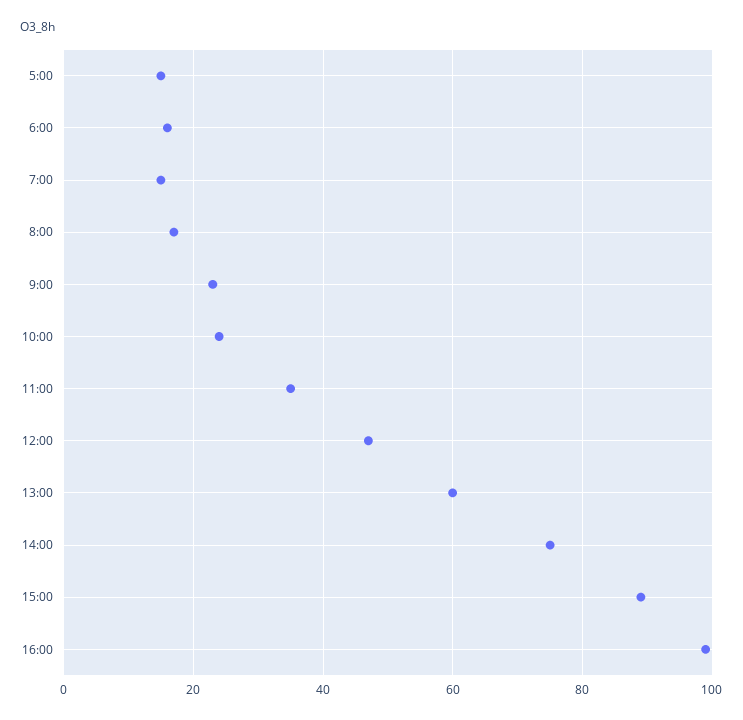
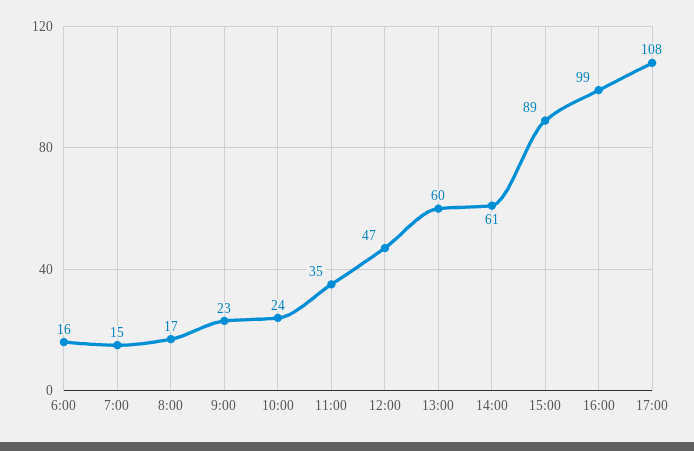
5:00: 15 -> none
14:00: 75 -> 61
17:00: none -> 108

